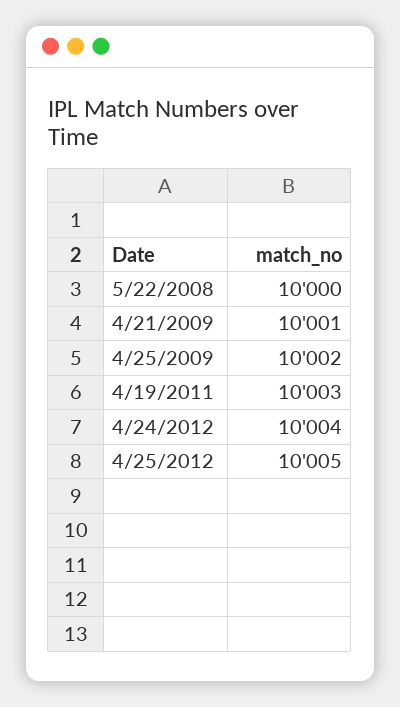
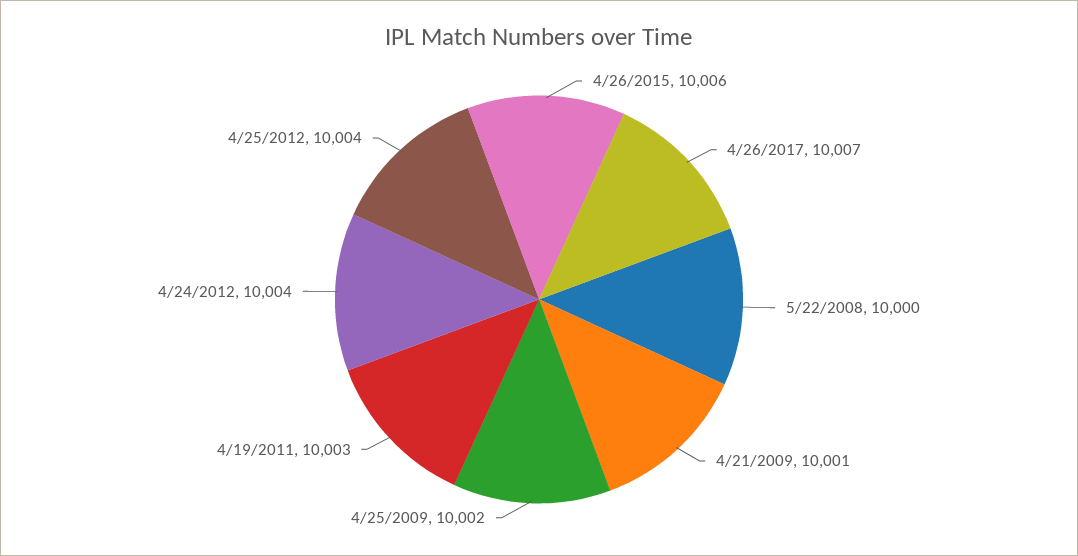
4/25/2012: 10005 -> 10004
4/26/2015: none -> 10006
4/26/2017: none -> 10007

